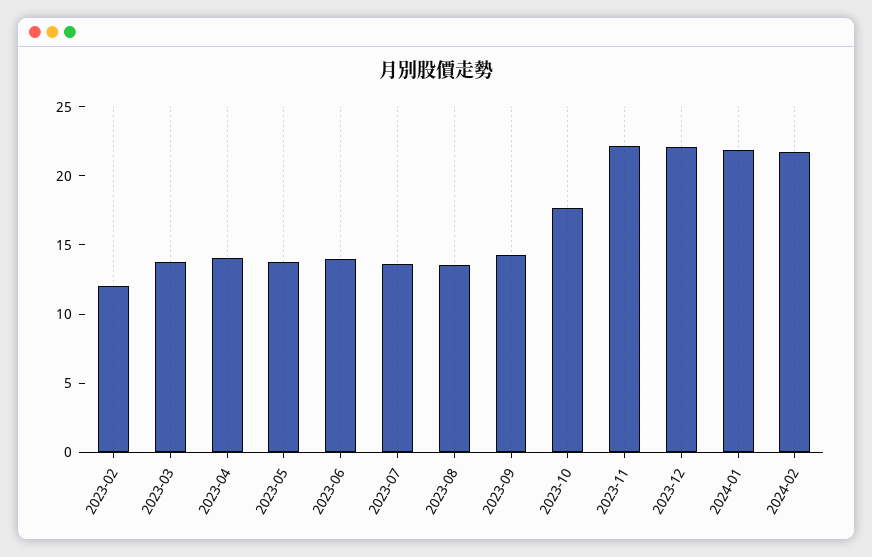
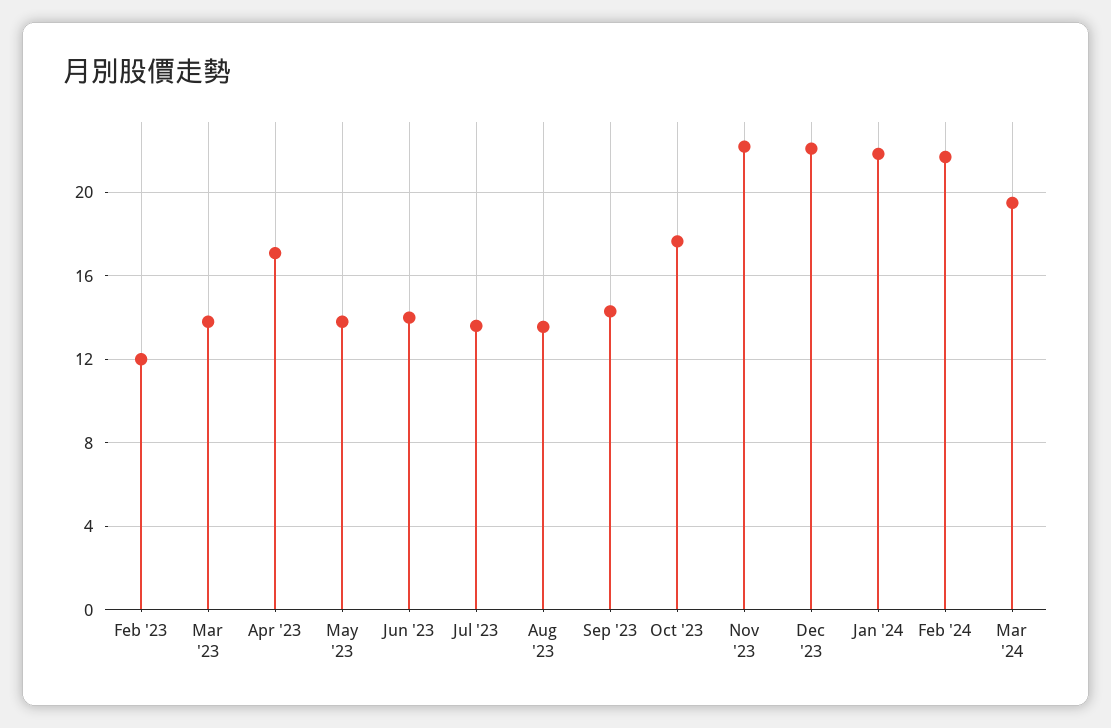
2023-04: 14 -> 17
Mar '24: none -> 19.5

